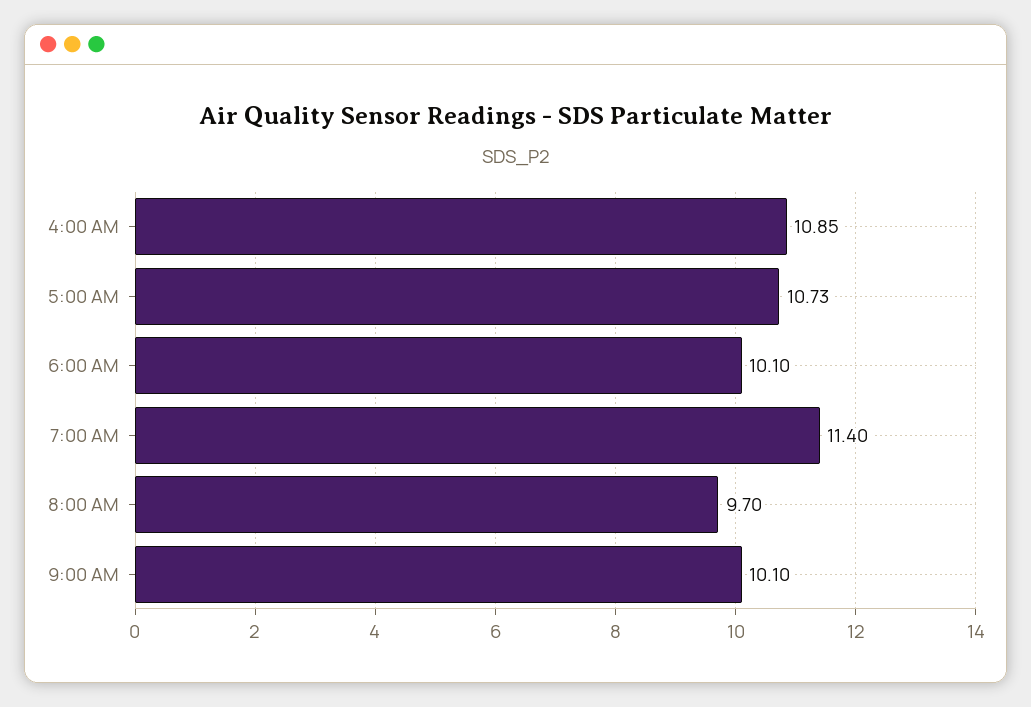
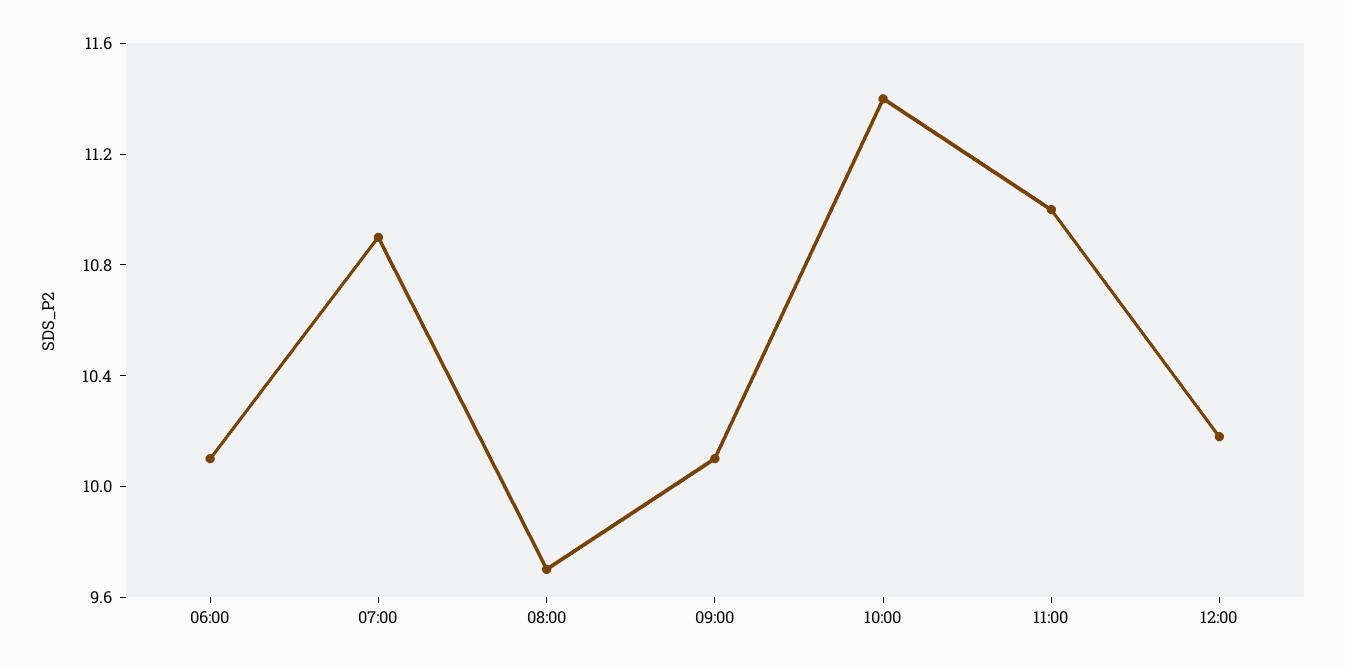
4:00 AM: 10.85 -> none
5:00 AM: 10.73 -> none
7:00 AM: 11.4 -> 10.9
10:00: none -> 11.4
11:00: none -> 11
12:00: none -> 10.2

